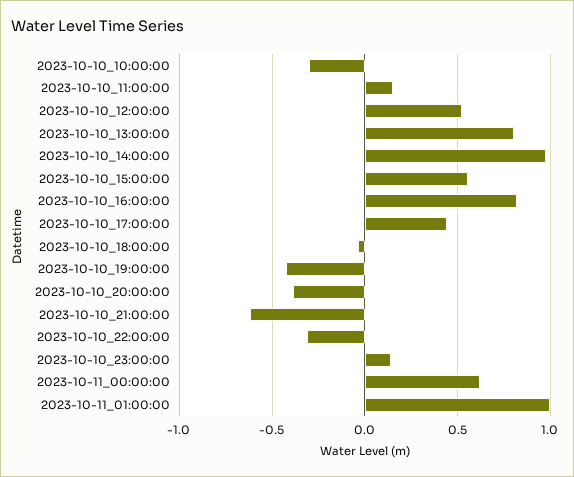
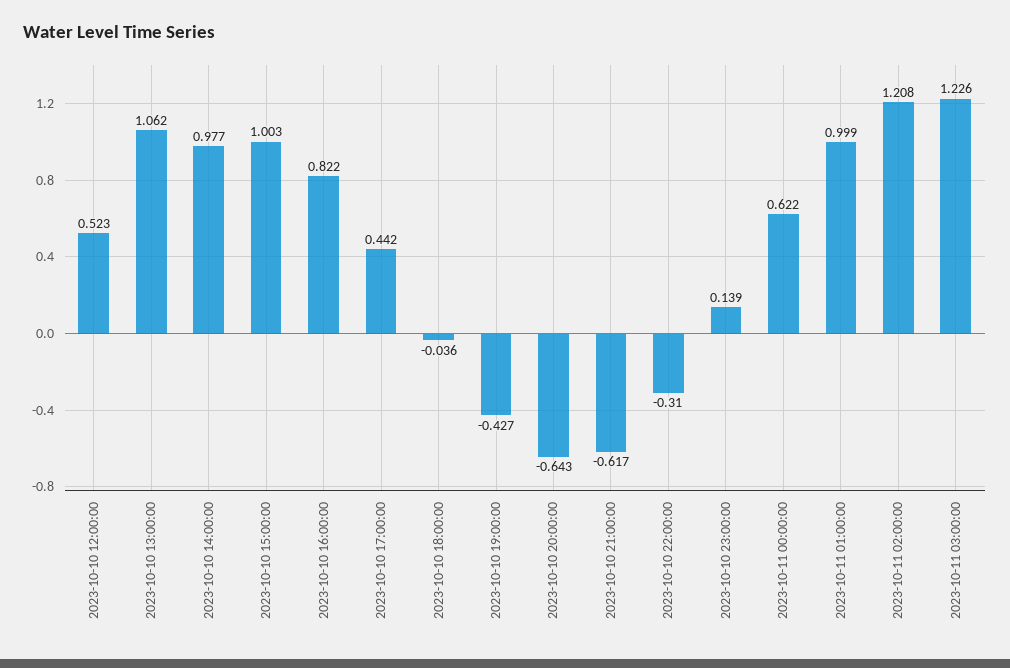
2023-10-10_10:00:00: -0.3 -> none
2023-10-10_11:00:00: 0.15 -> none
2023-10-10_13:00:00: 0.8 -> 1.062
2023-10-10_15:00:00: 0.55 -> 1.003
2023-10-10_20:00:00: -0.4 -> -0.643
2023-10-11 02:00:00: none -> 1.208
2023-10-11 03:00:00: none -> 1.226

